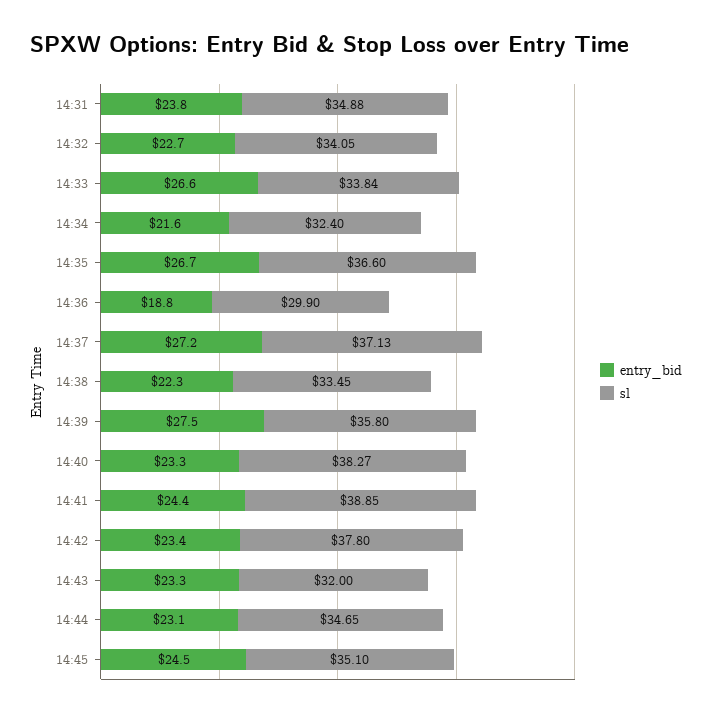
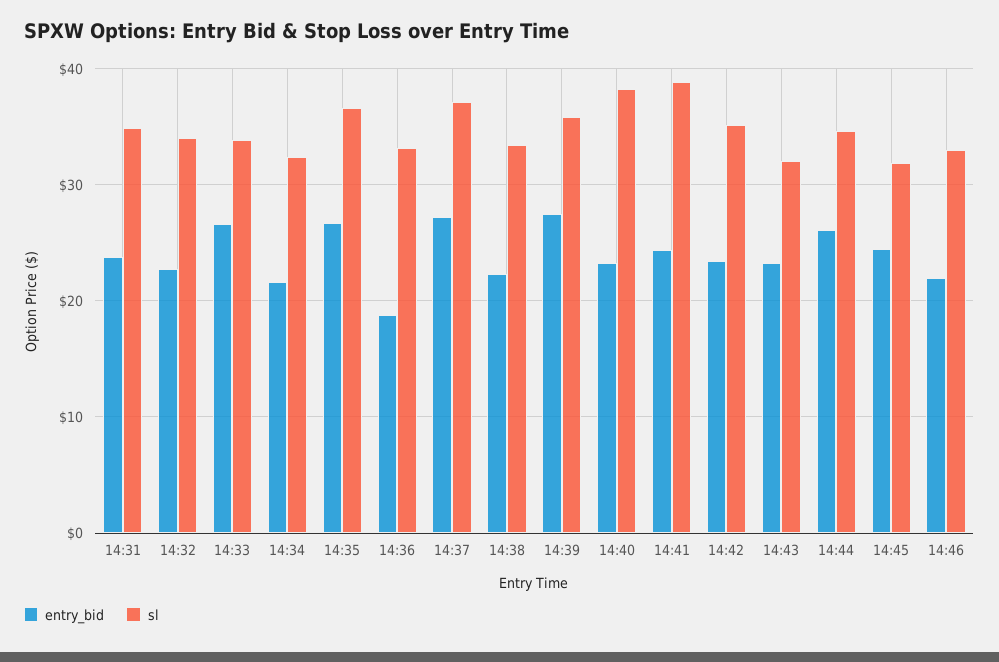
sl, 14:36: 29.9 -> 33
sl, 14:42: 37.8 -> 35
entry_bid, 14:44: 23.1 -> 26
sl, 14:45: 35.1 -> 32
entry_bid, 14:46: none -> 22
sl, 14:46: none -> 33

